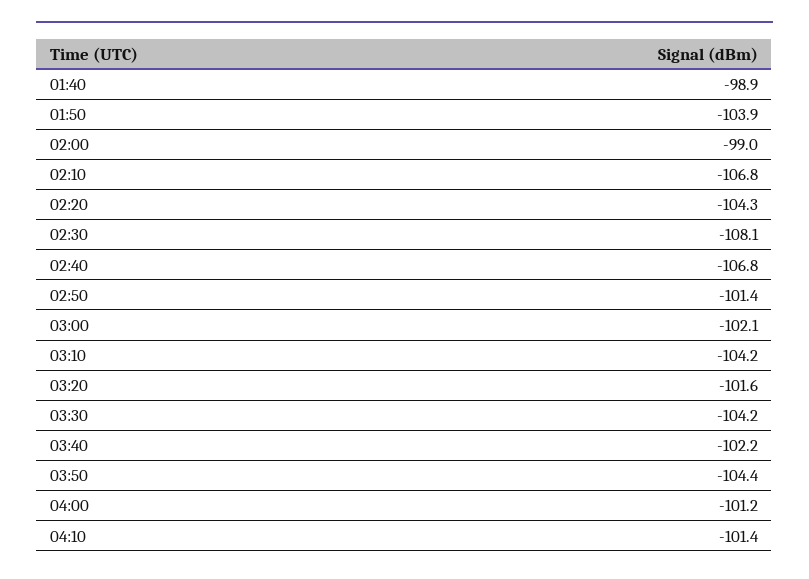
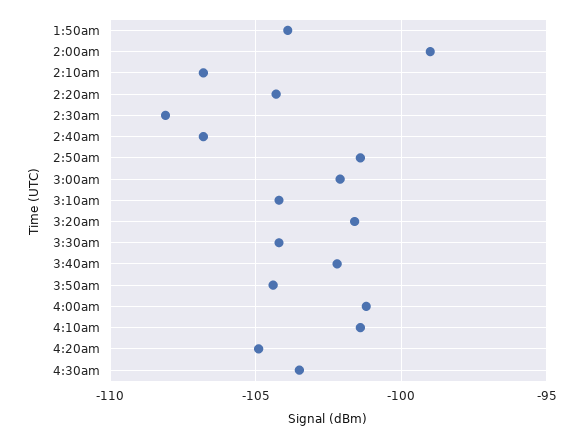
01:40: -98.9 -> none
4:20am: none -> -105
4:30am: none -> -103.5

